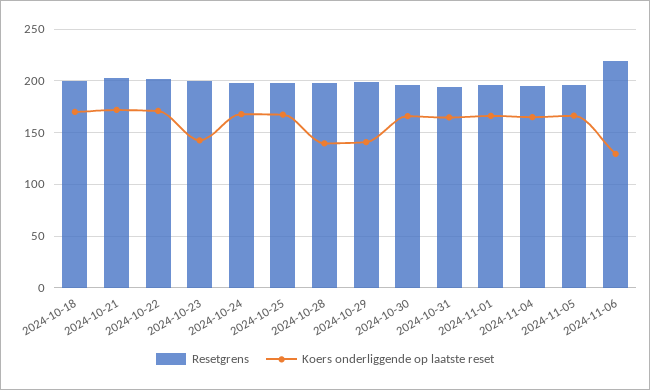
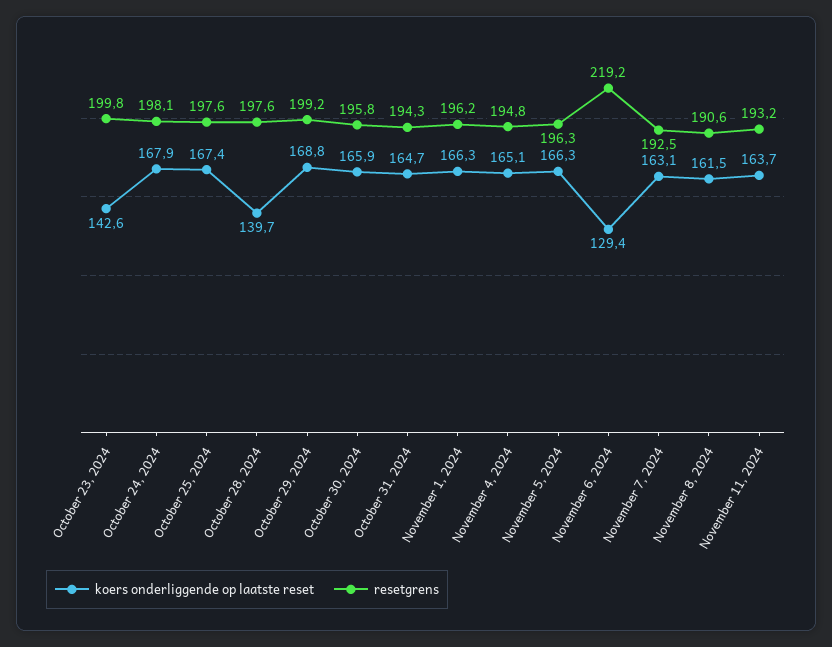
Resetgrens, 2024-10-18: 200 -> none
Koers onderliggende op laatste reset, 2024-10-18: 170 -> none
Resetgrens, 2024-10-21: 200 -> none
Koers onderliggende op laatste reset, 2024-10-21: 170 -> none
Resetgrens, 2024-10-22: 200 -> none
Koers onderliggende op laatste reset, 2024-10-22: 170 -> none
Koers onderliggende op laatste reset, 2024-10-29: 140 -> 168.8
Koers onderliggende op laatste reset, November 7, 2024: none -> 163.1
Resetgrens, November 7, 2024: none -> 192.5
Koers onderliggende op laatste reset, November 8, 2024: none -> 161.5
Resetgrens, November 8, 2024: none -> 190.6
Koers onderliggende op laatste reset, November 11, 2024: none -> 163.7
Resetgrens, November 11, 2024: none -> 193.2

